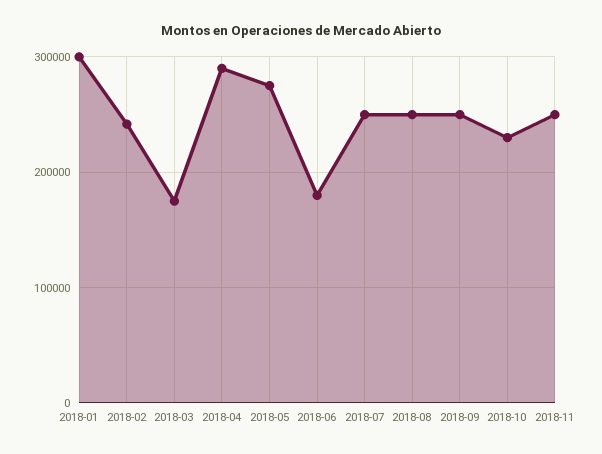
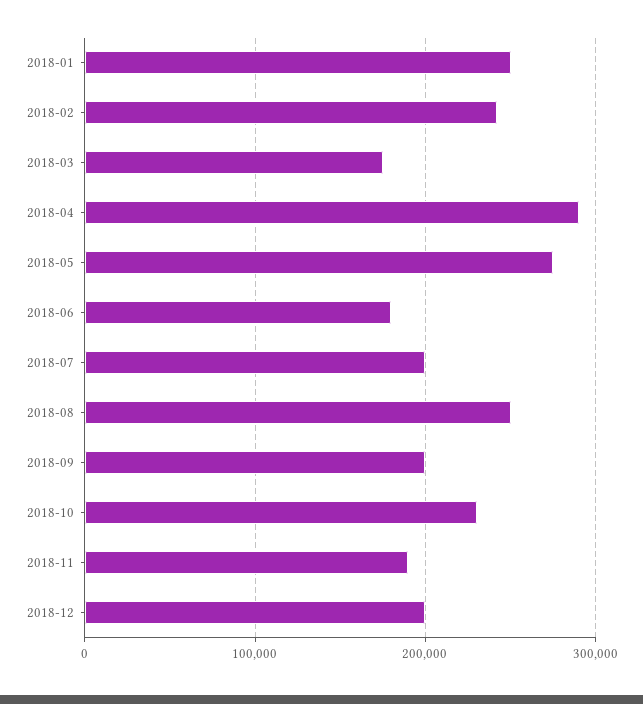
2018-01: 300000 -> 250000
2018-07: 250000 -> 200000
2018-09: 250000 -> 200000
2018-11: 250000 -> 190000
2018-12: none -> 200000

